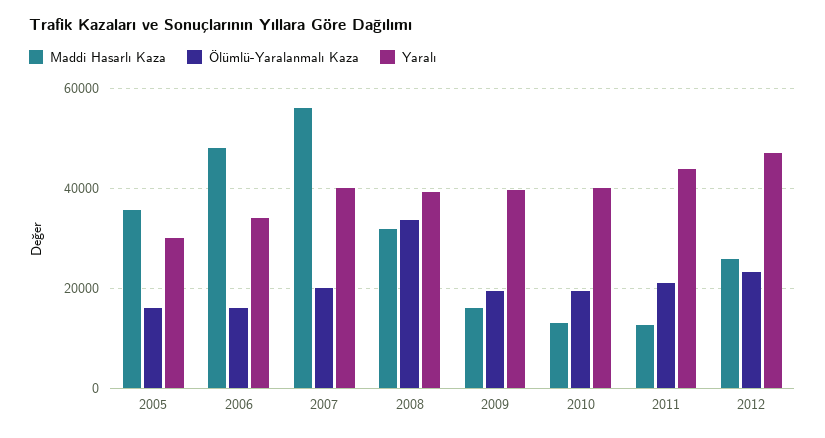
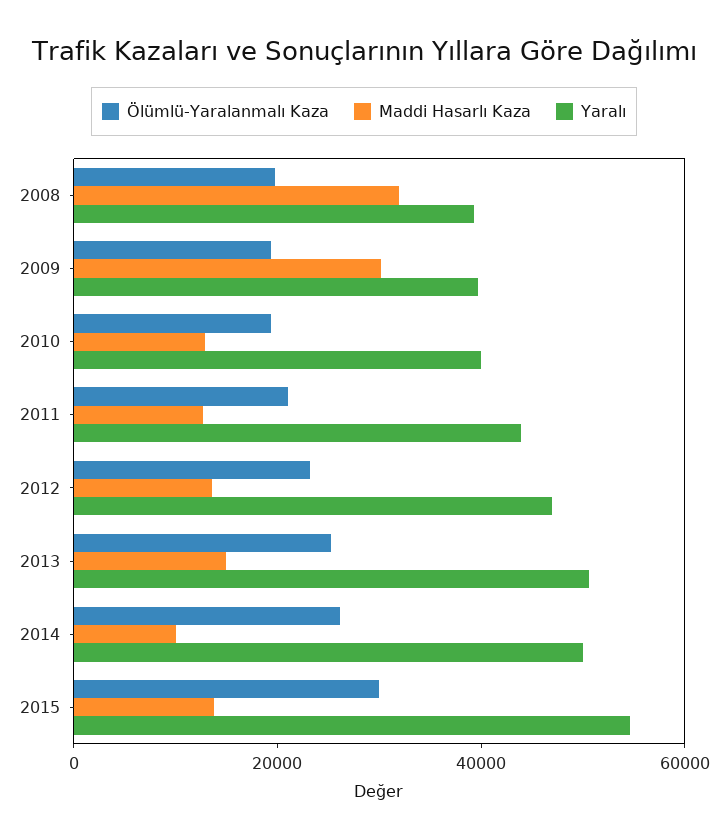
Maddi Hasarlı Kaza, 2005: 36000 -> none
Ölümlü-Yaralanmalı Kaza, 2005: 16000 -> none
Yaralı, 2005: 30000 -> none
Maddi Hasarlı Kaza, 2006: 48000 -> none
Ölümlü-Yaralanmalı Kaza, 2006: 16000 -> none
Yaralı, 2006: 34000 -> none
Maddi Hasarlı Kaza, 2007: 56000 -> none
Ölümlü-Yaralanmalı Kaza, 2007: 20000 -> none
Yaralı, 2007: 40000 -> none
Ölümlü-Yaralanmalı Kaza, 2008: 34000 -> 20000
Maddi Hasarlı Kaza, 2009: 16000 -> 30000
Maddi Hasarlı Kaza, 2012: 26000 -> 15000
Ölümlü-Yaralanmalı Kaza, 2013: none -> 25000
Maddi Hasarlı Kaza, 2013: none -> 15000
Yaralı, 2013: none -> 50000
Ölümlü-Yaralanmalı Kaza, 2014: none -> 25000
Maddi Hasarlı Kaza, 2014: none -> 10000
Yaralı, 2014: none -> 50000
Ölümlü-Yaralanmalı Kaza, 2015: none -> 30000
Maddi Hasarlı Kaza, 2015: none -> 15000
Yaralı, 2015: none -> 55000

